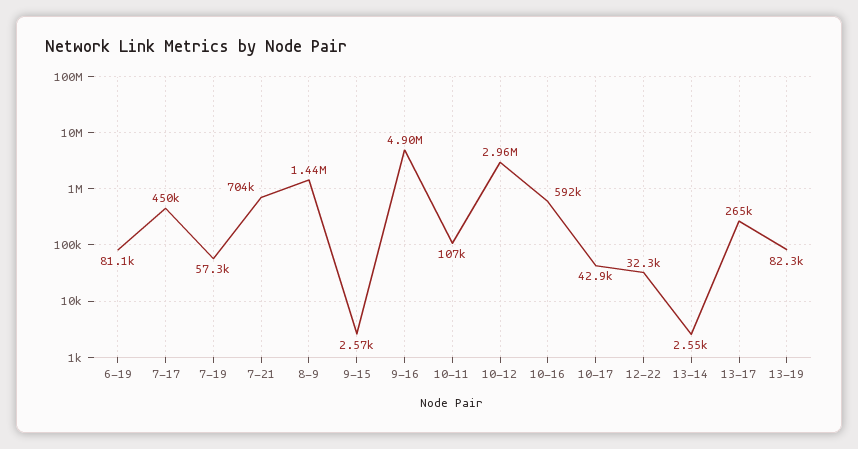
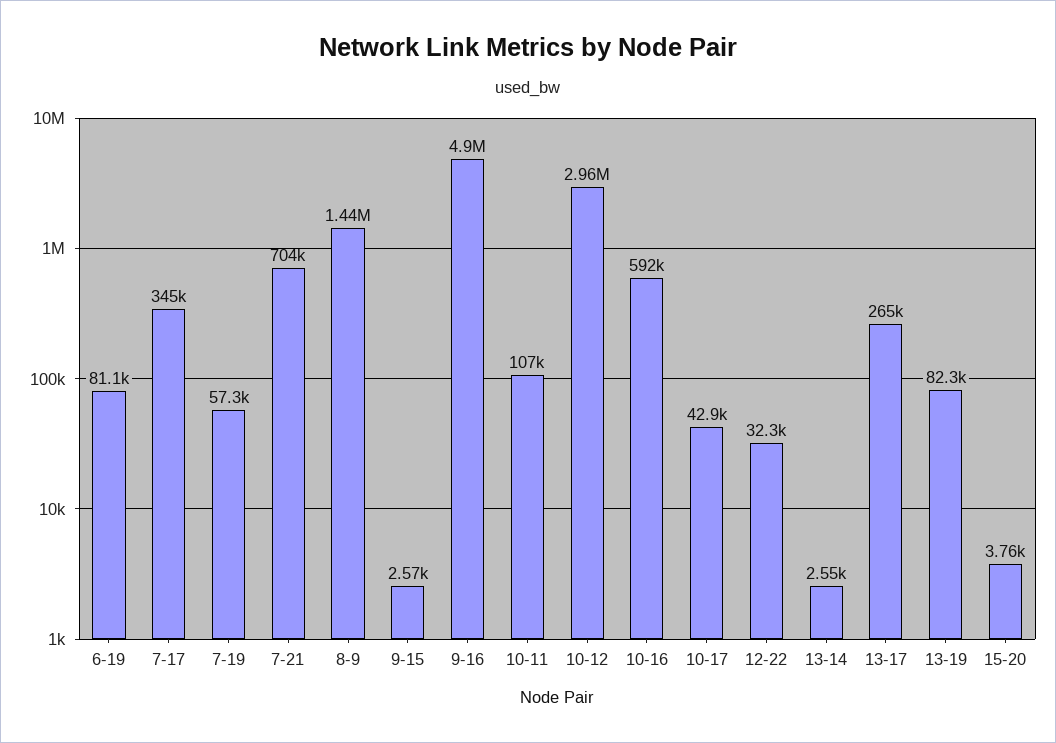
7-17: 450000 -> 345000
15-20: none -> 3760

